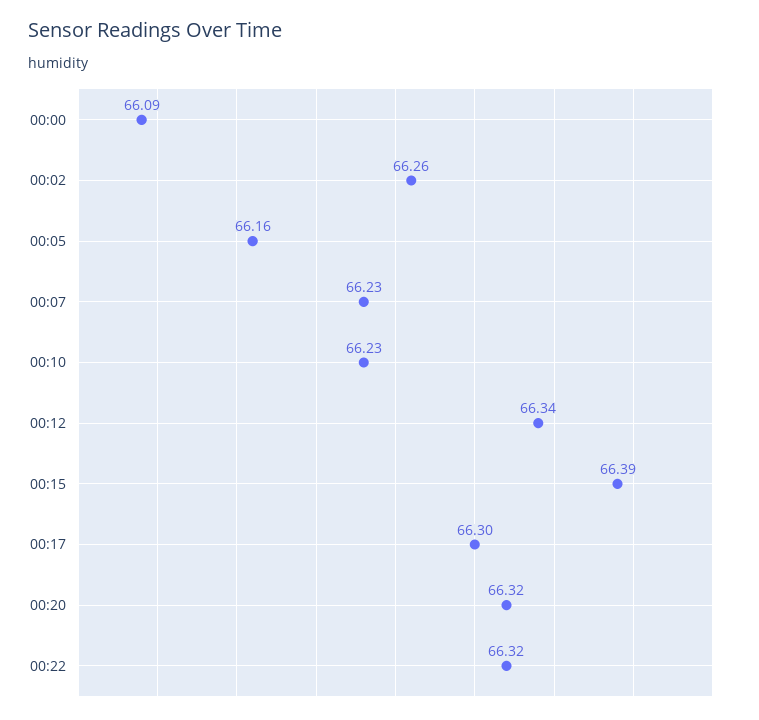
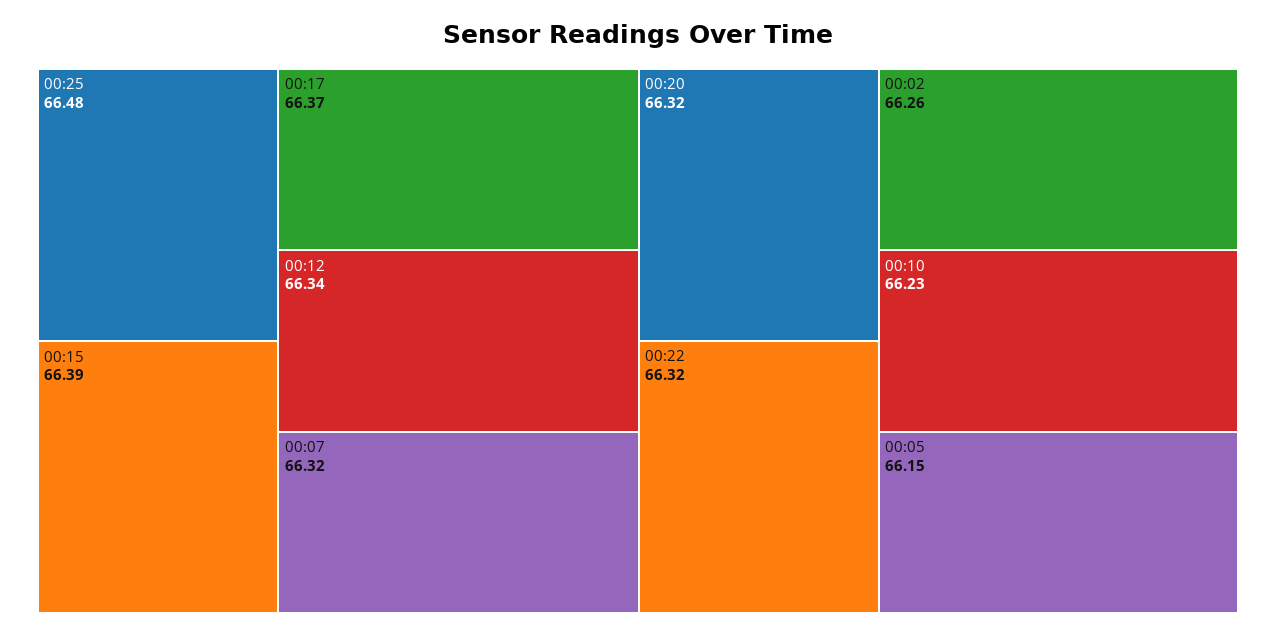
00:00: 66.09 -> none
00:05: 66.16 -> 66.15
00:07: 66.23 -> 66.32
00:17: 66.3 -> 66.37
00:25: none -> 66.48

